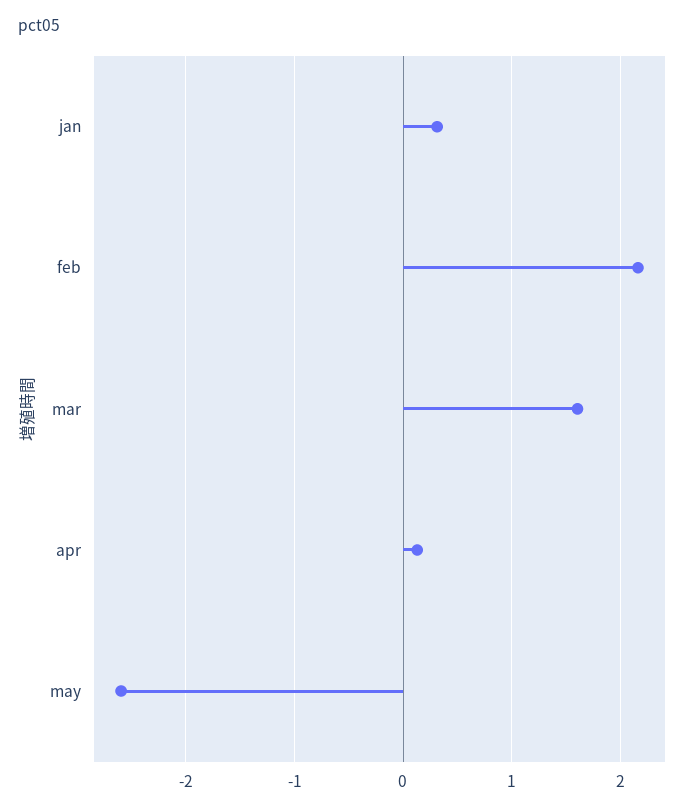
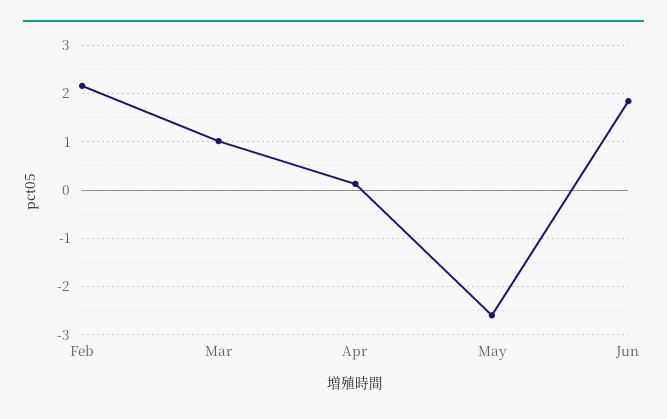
jan: 0.3 -> none
mar: 1.6 -> 1
Jun: none -> 1.8

